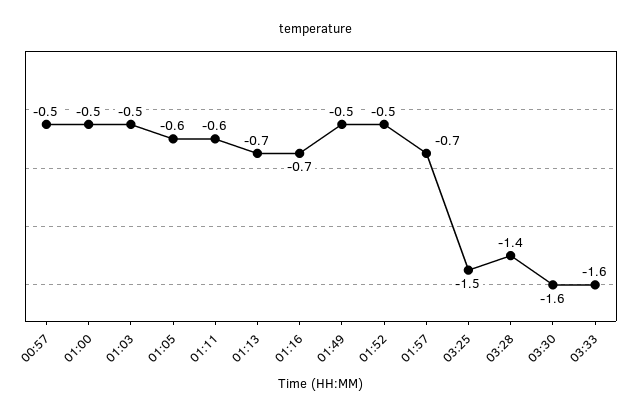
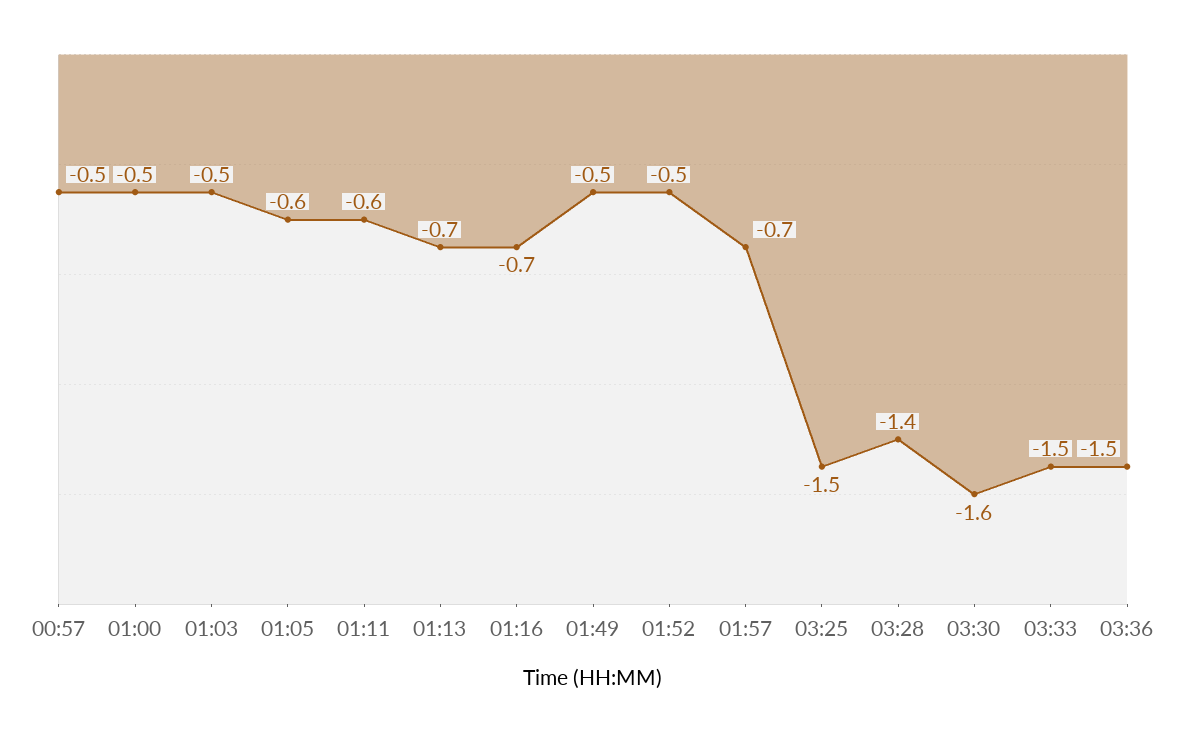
03:33: -1.6 -> -1.5
03:36: none -> -1.5

